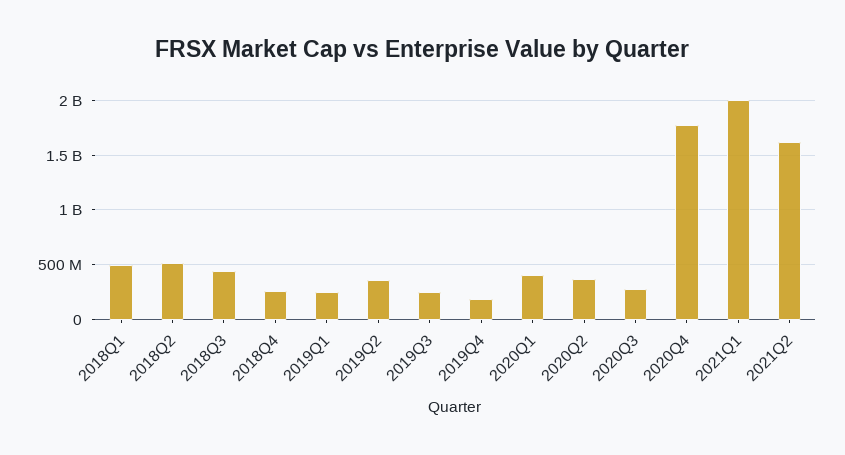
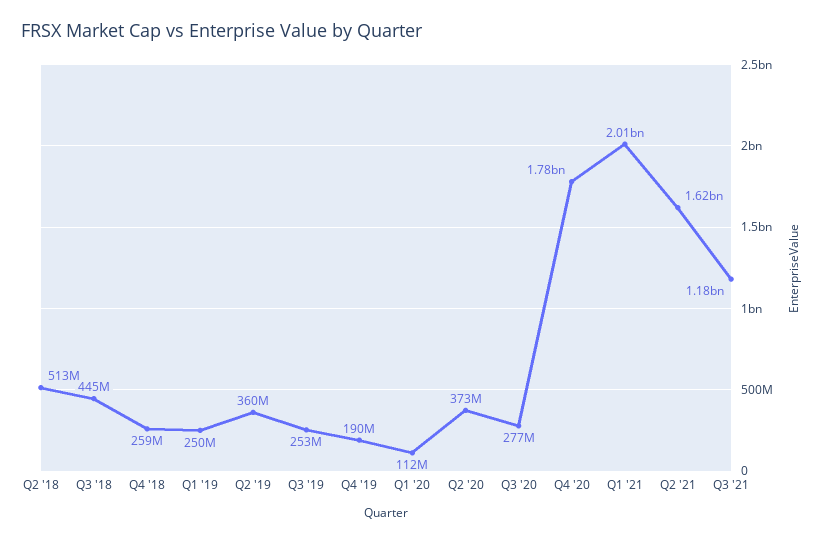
2018Q1: 500000000 -> none
2020Q1: 400000000 -> 112000000
Q3 '21: none -> 1180000000

